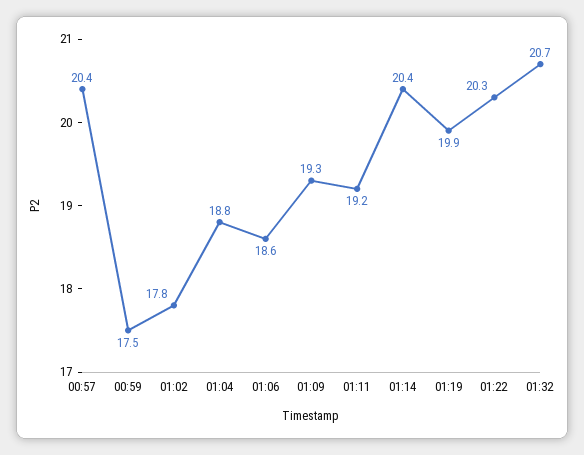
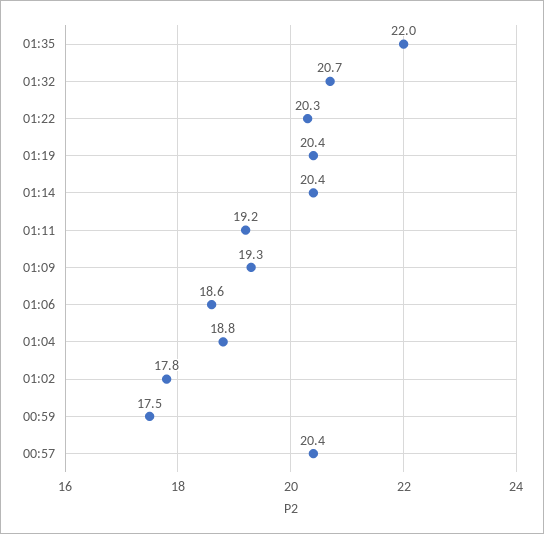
01:19: 19.9 -> 20.4
01:35: none -> 22

